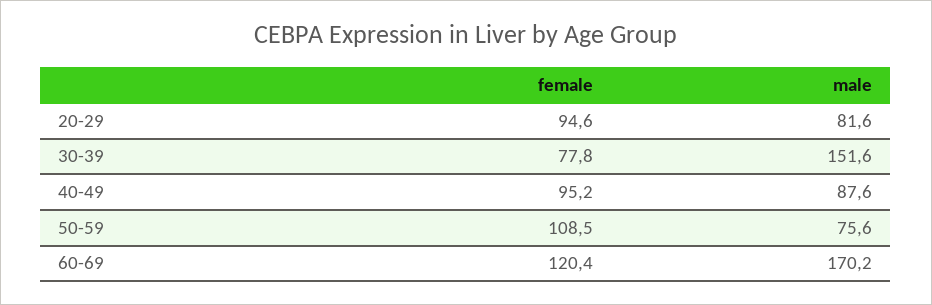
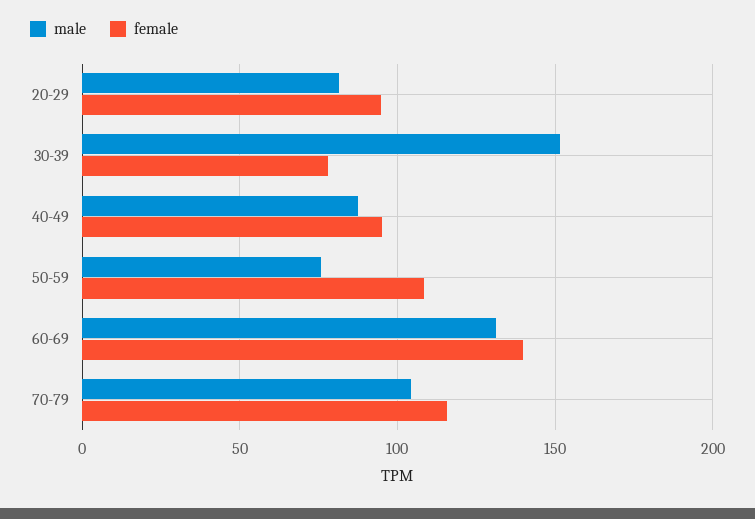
female, 60-69: 120.4 -> 140
male, 60-69: 170.2 -> 130
male, 70-79: none -> 105
female, 70-79: none -> 115

